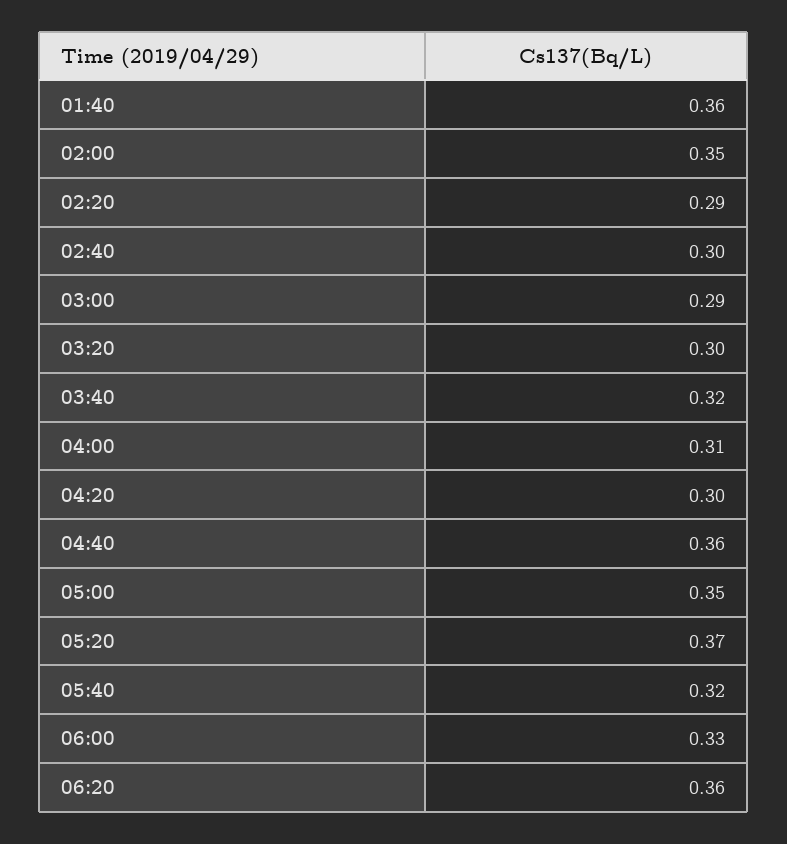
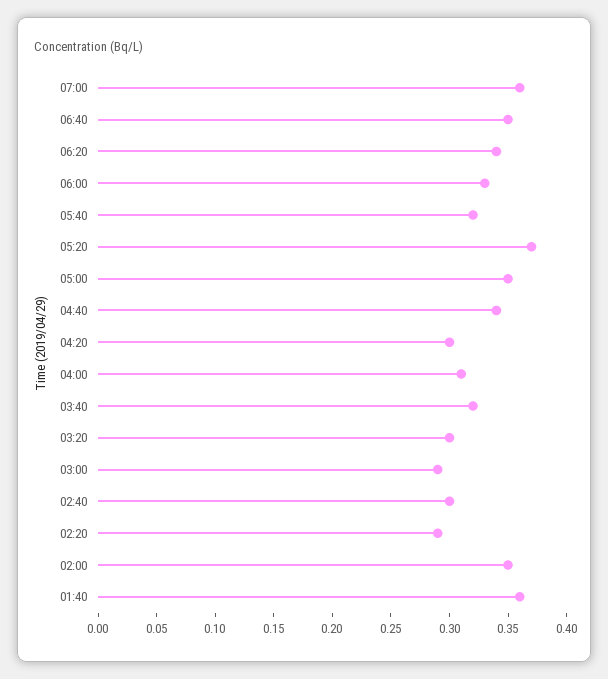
04:40: 0.36 -> 0.34
06:20: 0.36 -> 0.34
07:00: none -> 0.36
06:40: none -> 0.35

